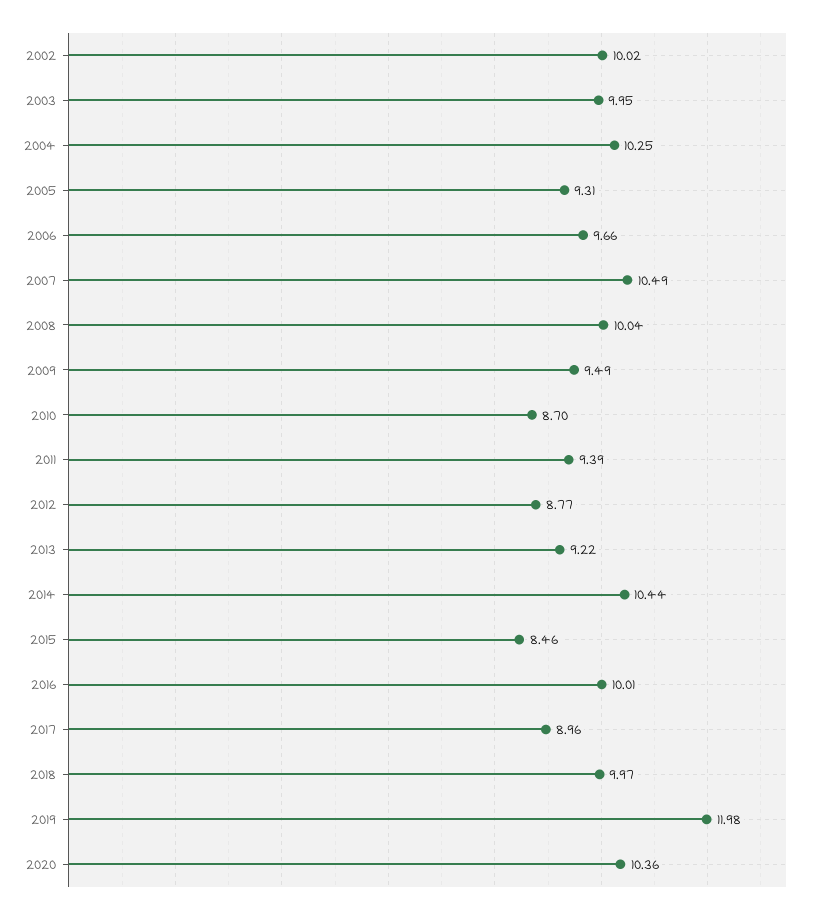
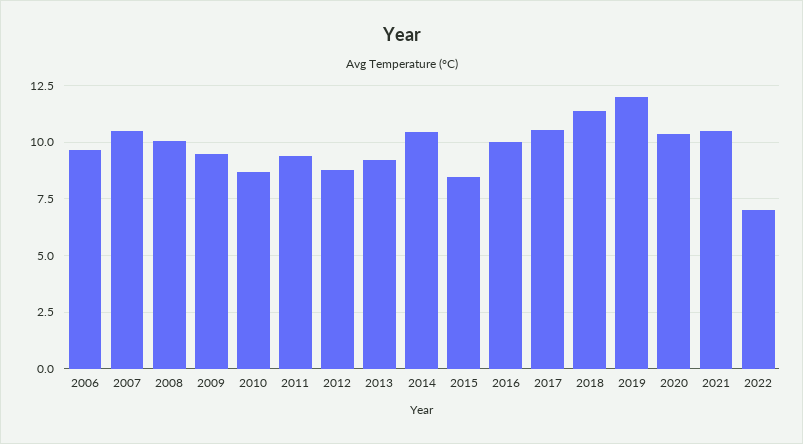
2002: 10.02 -> none
2003: 9.95 -> none
2004: 10.25 -> none
2005: 9.31 -> none
2017: 8.96 -> 10.5
2018: 9.97 -> 11.5
2021: none -> 10.5
2022: none -> 7

